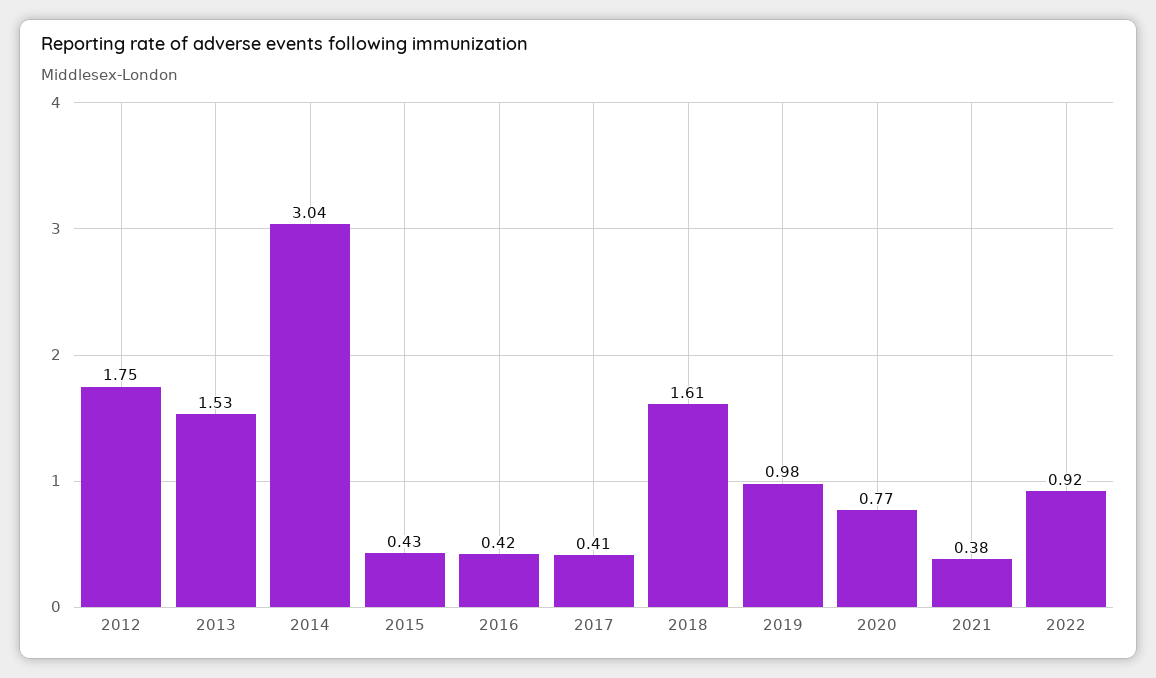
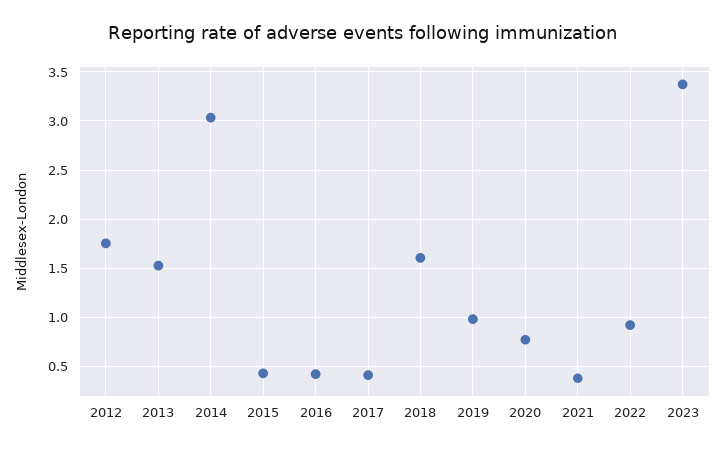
2023: none -> 3.4

